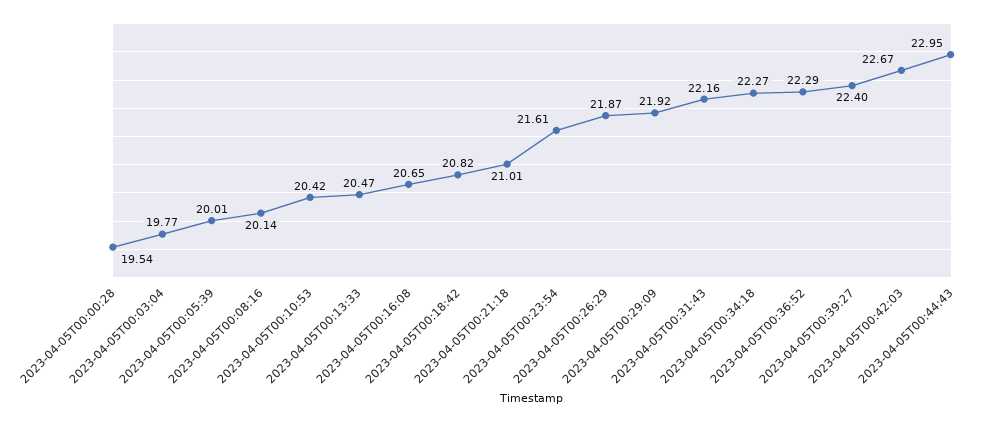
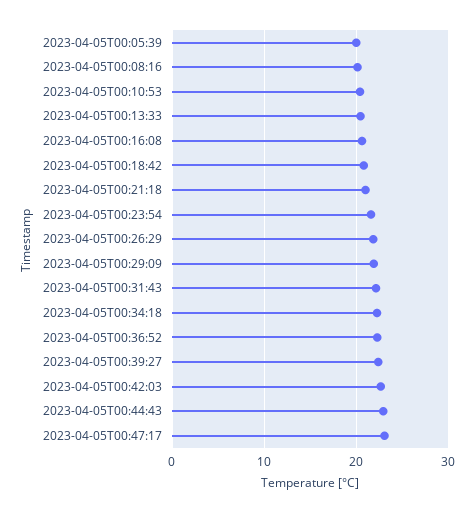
2023-04-05T00:00:28: 19.54 -> none
2023-04-05T00:03:04: 19.77 -> none
2023-04-05T00:47:17: none -> 23

